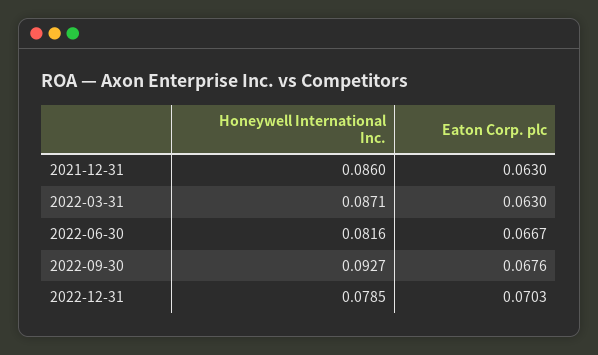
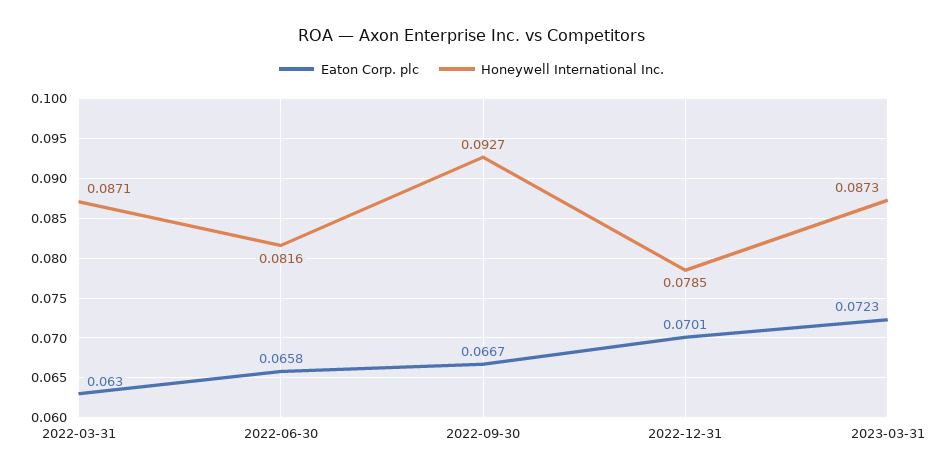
Honeywell International Inc., 2021-12-31: 0.086 -> none
Eaton Corp. plc, 2021-12-31: 0.063 -> none
Eaton Corp. plc, 2022-06-30: 0.0667 -> 0.0658
Eaton Corp. plc, 2022-09-30: 0.0676 -> 0.0667
Eaton Corp. plc, 2022-12-31: 0.0703 -> 0.0701
Eaton Corp. plc, 2023-03-31: none -> 0.0723
Honeywell International Inc., 2023-03-31: none -> 0.0873

